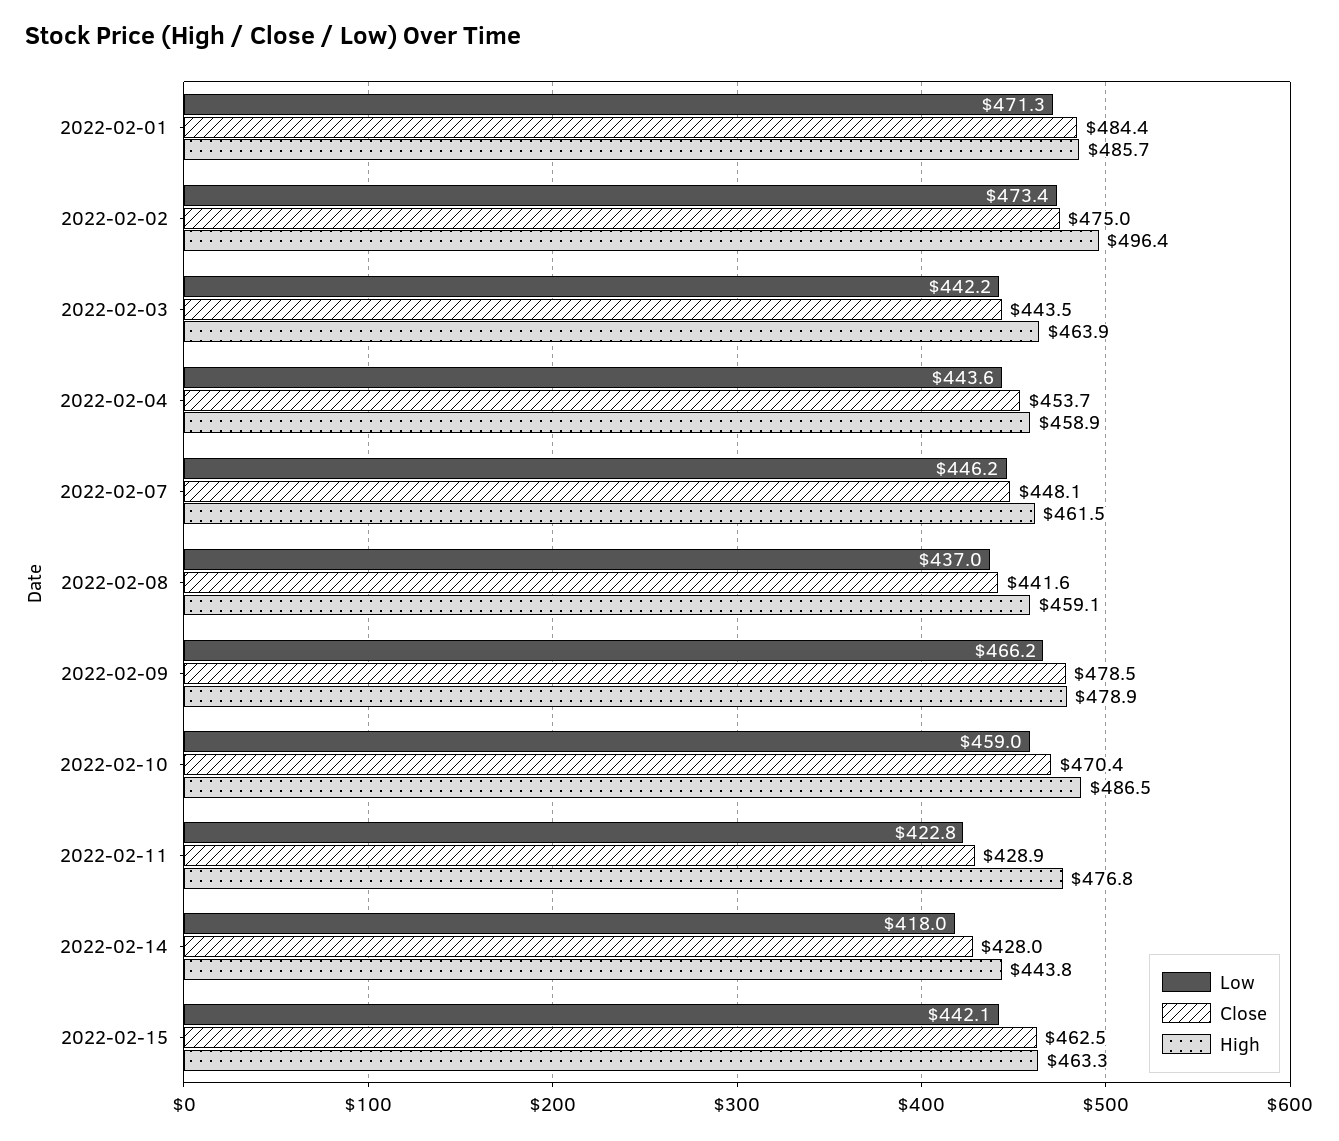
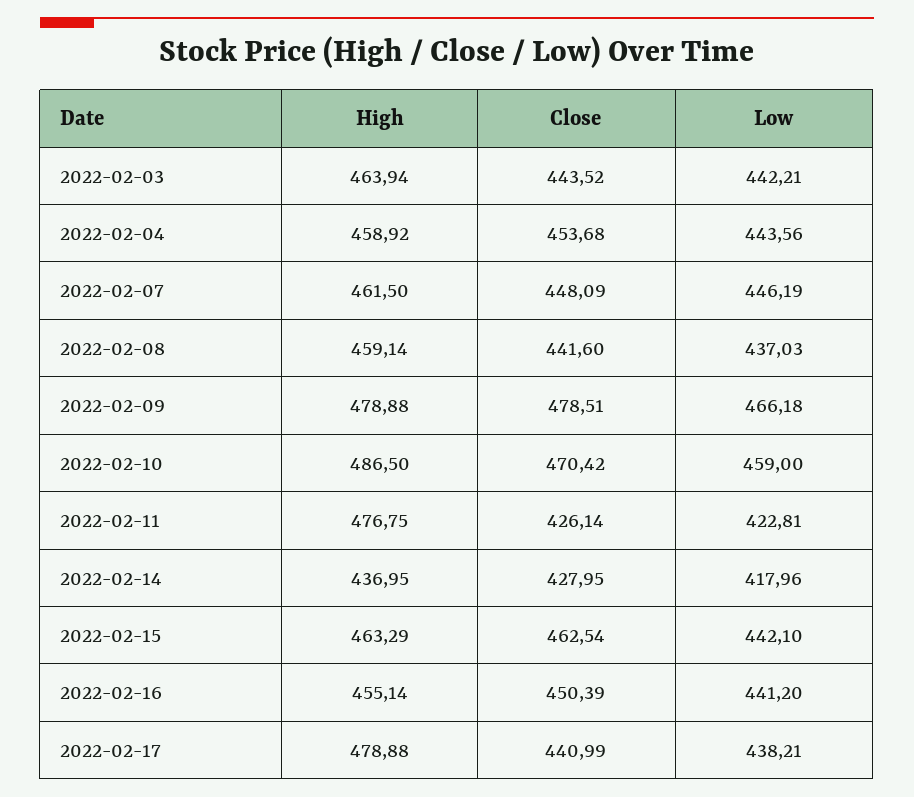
Low, 2022-02-01: 471.3 -> none
Close, 2022-02-01: 484.4 -> none
High, 2022-02-01: 485.7 -> none
Low, 2022-02-02: 473.4 -> none
Close, 2022-02-02: 475 -> none
High, 2022-02-02: 496.4 -> none
Close, 2022-02-11: 428.9 -> 426.14
High, 2022-02-14: 443.8 -> 436.95
High, 2022-02-16: none -> 455.14
Close, 2022-02-16: none -> 450.39
Low, 2022-02-16: none -> 441.2
High, 2022-02-17: none -> 478.88
Close, 2022-02-17: none -> 440.99
Low, 2022-02-17: none -> 438.21

